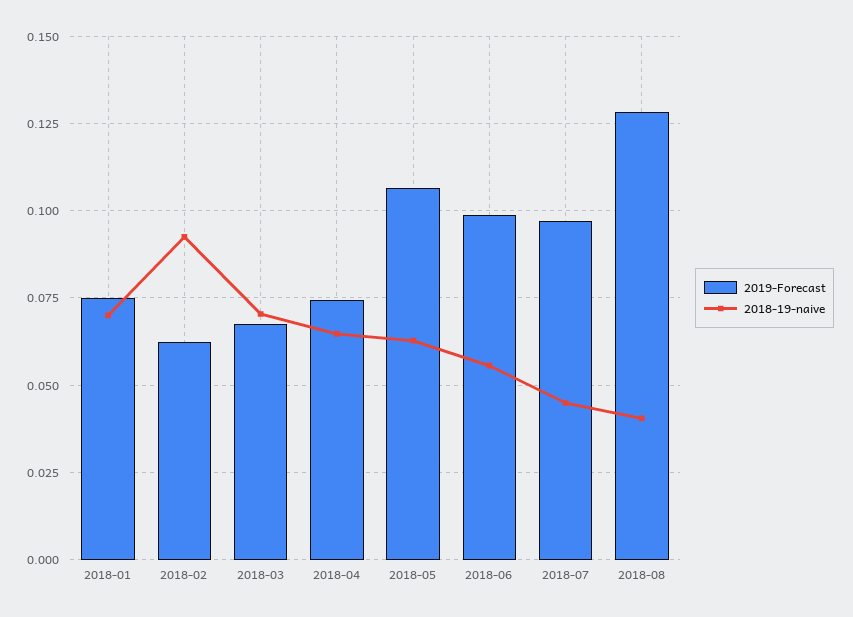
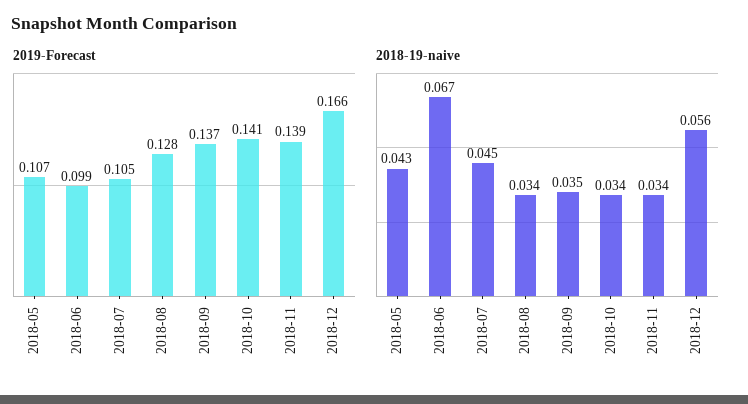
2019-Forecast, 2018-01: 0.075 -> none
2018-19-naive, 2018-01: 0.07 -> none
2019-Forecast, 2018-02: 0.0625 -> none
2018-19-naive, 2018-02: 0.0925 -> none
2019-Forecast, 2018-03: 0.0675 -> none
2018-19-naive, 2018-03: 0.07 -> none
2019-Forecast, 2018-04: 0.075 -> none
2018-19-naive, 2018-04: 0.065 -> none
2018-19-naive, 2018-05: 0.0625 -> 0.043
2018-19-naive, 2018-06: 0.055 -> 0.067
2019-Forecast, 2018-07: 0.0975 -> 0.105
2018-19-naive, 2018-08: 0.04 -> 0.034
2019-Forecast, 2018-09: none -> 0.137
2019-Forecast, 2018-10: none -> 0.141
2019-Forecast, 2018-11: none -> 0.139
2019-Forecast, 2018-12: none -> 0.166
2018-19-naive, 2018-09: none -> 0.035
2018-19-naive, 2018-10: none -> 0.034
2018-19-naive, 2018-11: none -> 0.034
2018-19-naive, 2018-12: none -> 0.056

